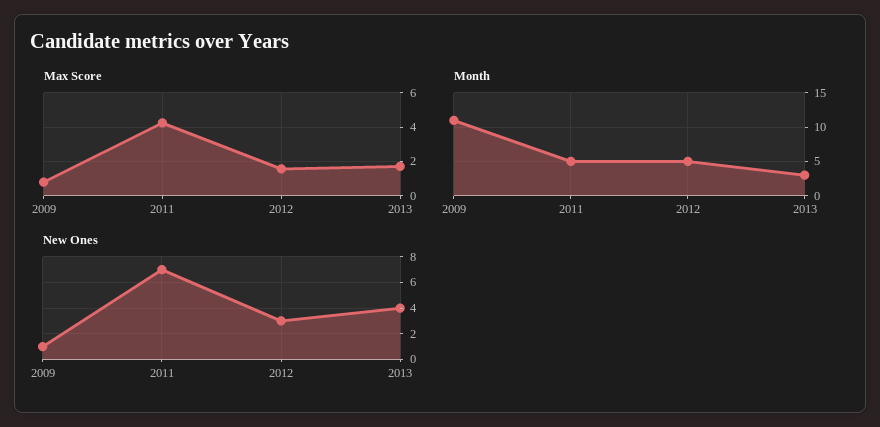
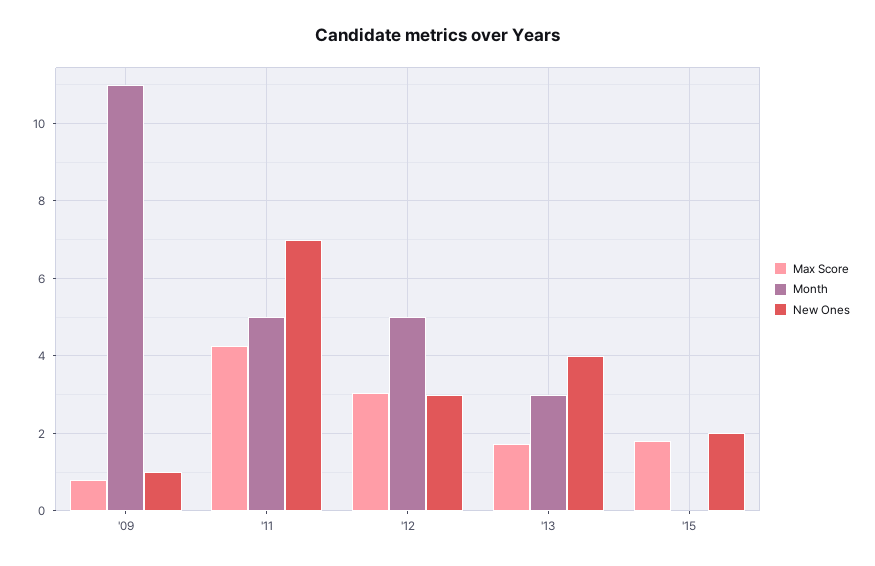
Max Score, 2012: 1.5 -> 3
Max Score, '15: none -> 1.8
Month, '15: none -> 0
New Ones, '15: none -> 2

